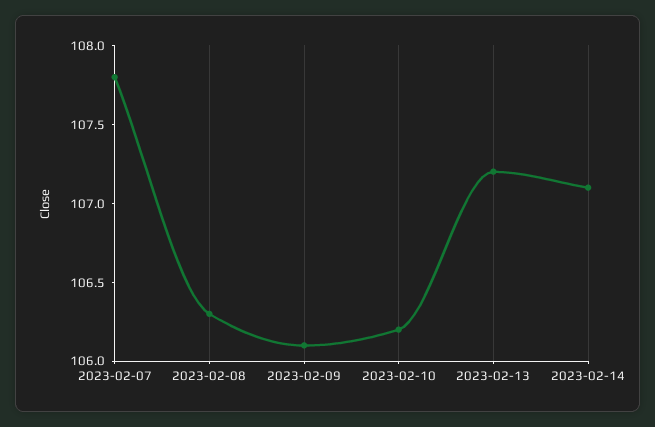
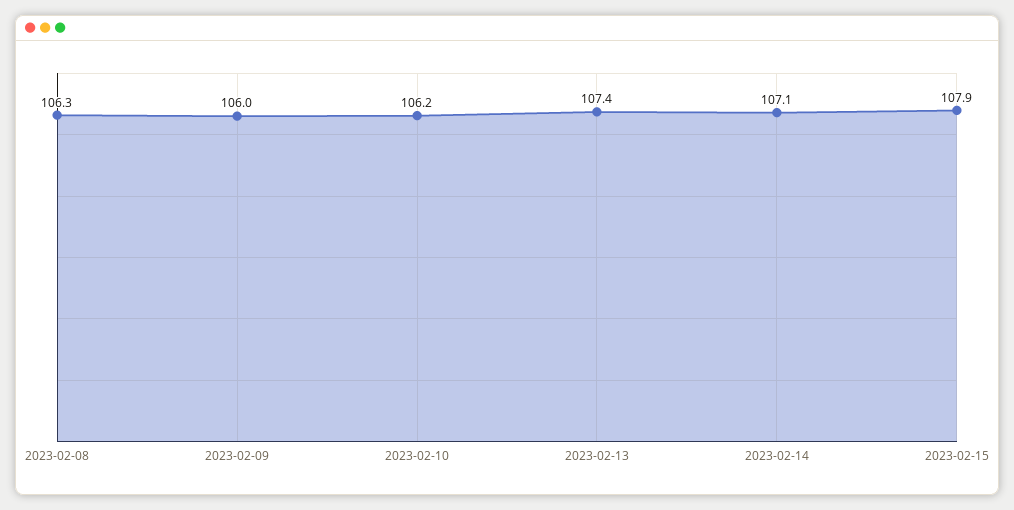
2023-02-07: 107.8 -> none
2023-02-09: 106.1 -> 106
2023-02-13: 107.2 -> 107.4
2023-02-15: none -> 107.9

